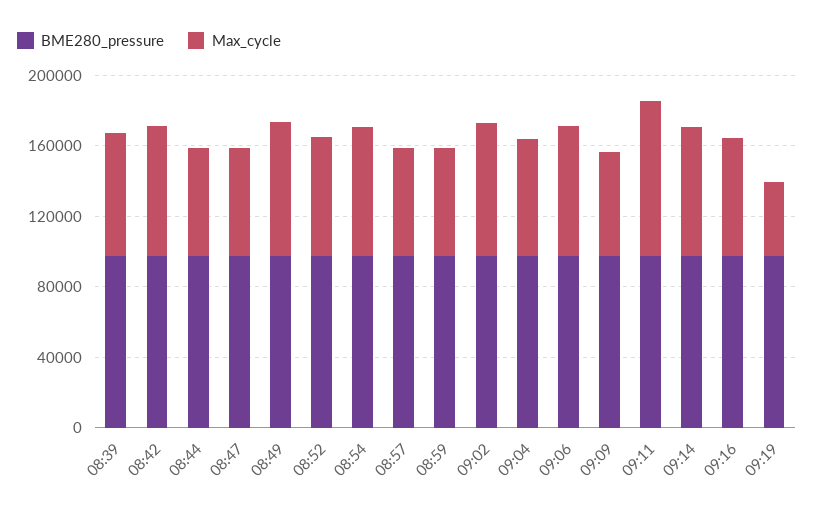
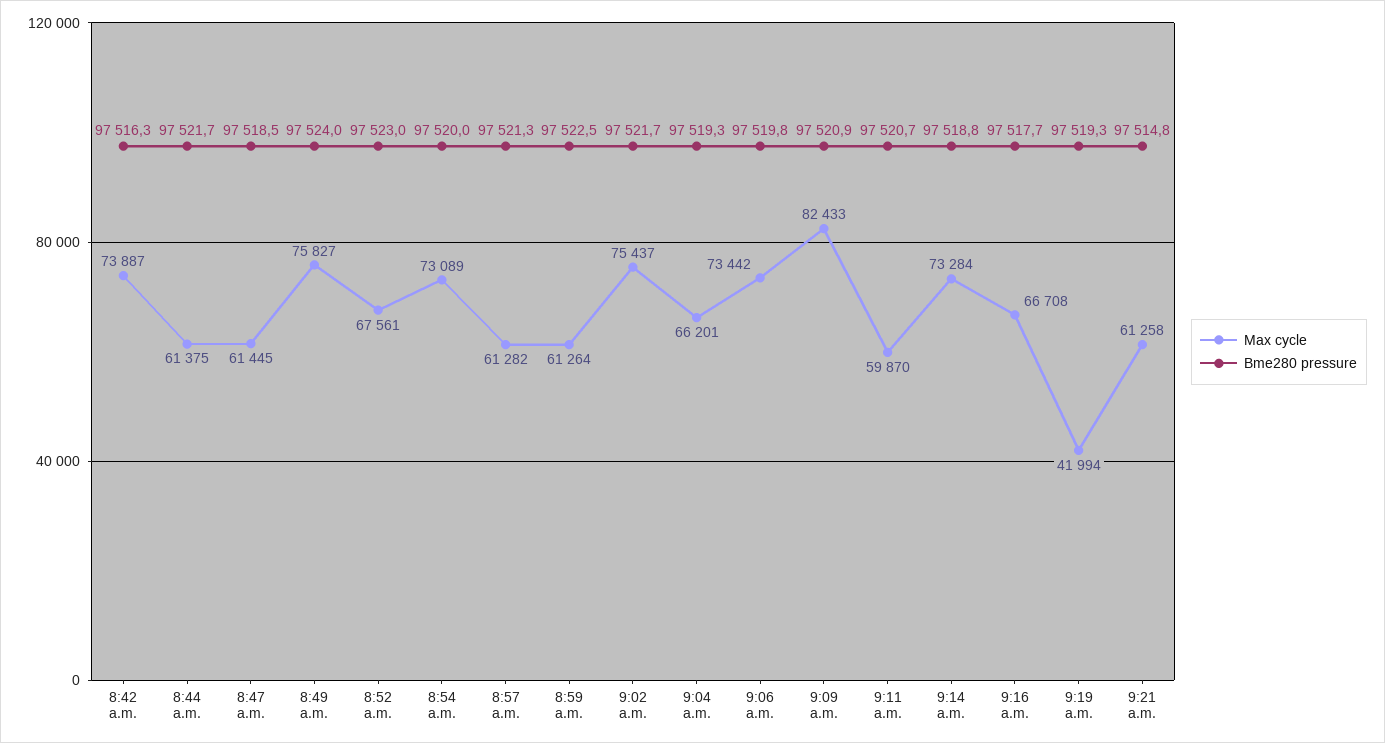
BME280_pressure, 08:39: 100000 -> none
Max_cycle, 08:39: 70000 -> none
Max_cycle, 09:09: 60000 -> 82433
Max_cycle, 09:11: 90000 -> 59870
Max_cycle, 9:21 a.m.: none -> 61258
BME280_pressure, 9:21 a.m.: none -> 97514.8

